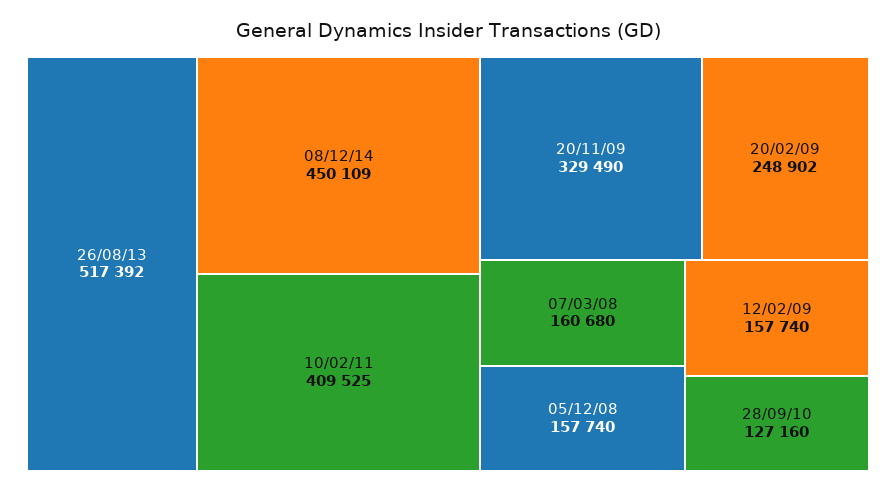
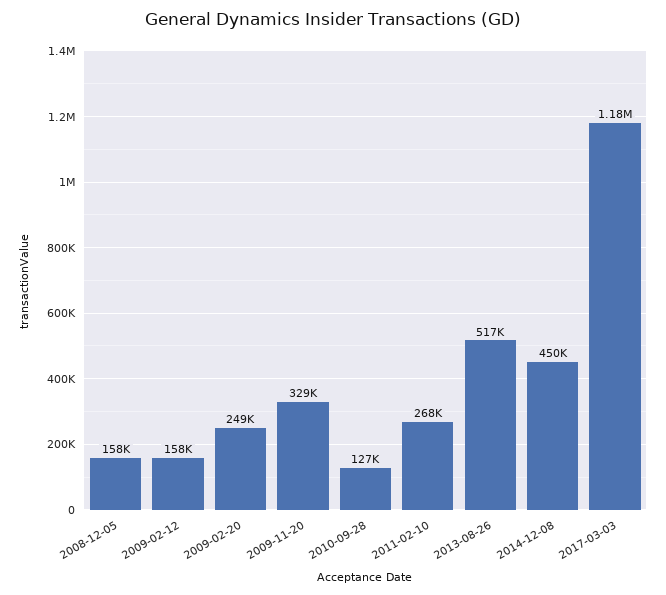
10/02/11: 409525 -> 268000
07/03/08: 160680 -> none
2017-03-03: none -> 1180000

